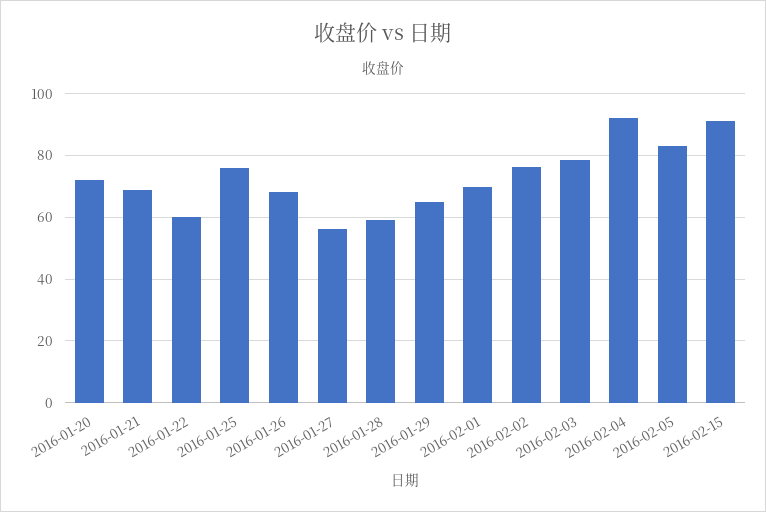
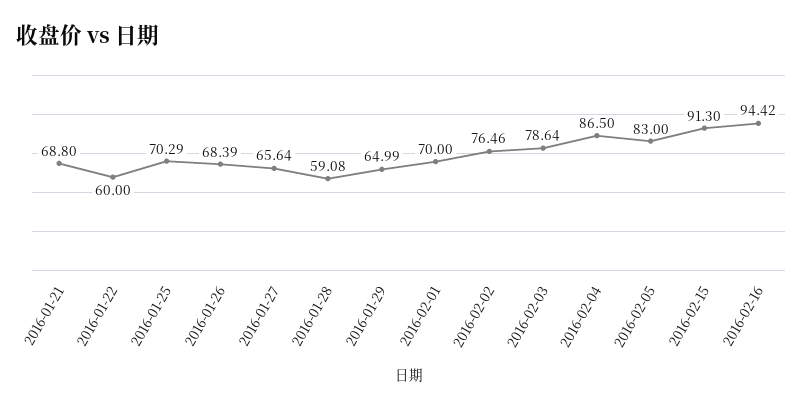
2016-01-20: 72 -> none
2016-01-25: 76 -> 70.29
2016-01-27: 56 -> 65.64
2016-02-04: 92 -> 86.5
2016-02-16: none -> 94.42

